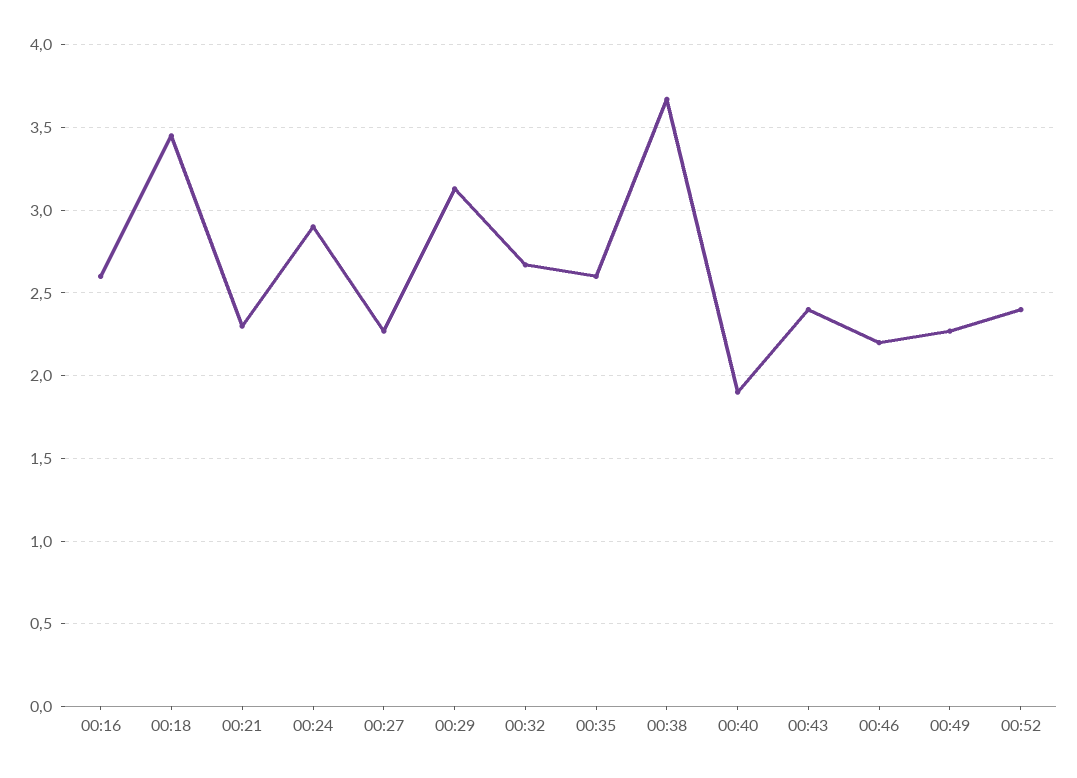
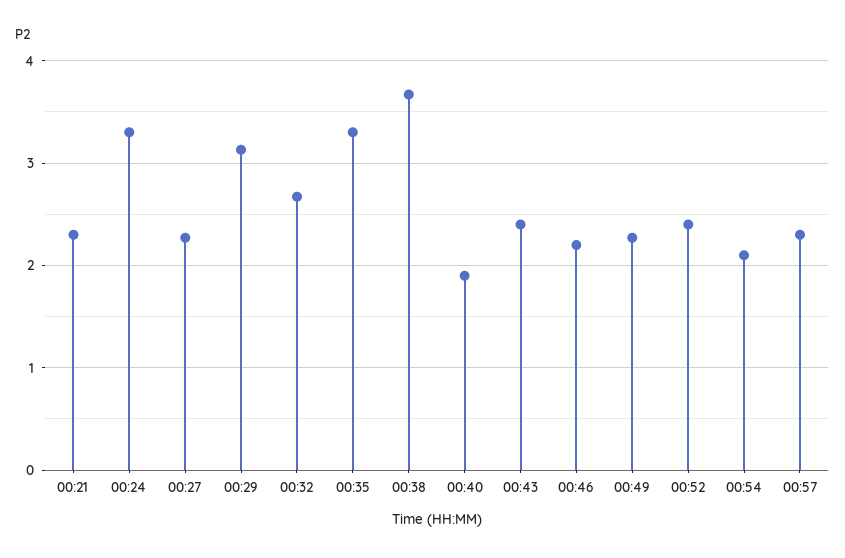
00:16: 2.6 -> none
00:18: 3.45 -> none
00:24: 2.9 -> 3.3
00:35: 2.6 -> 3.3
00:54: none -> 2.1
00:57: none -> 2.3

